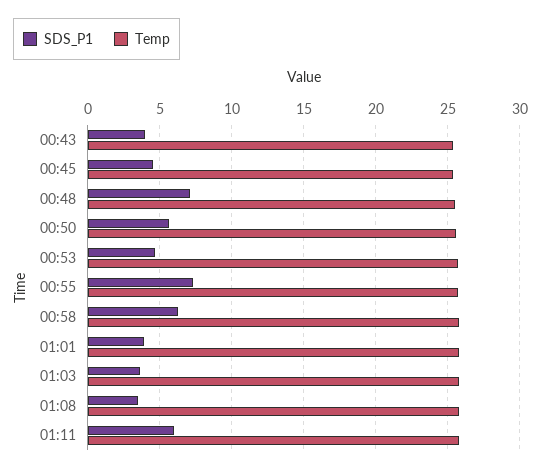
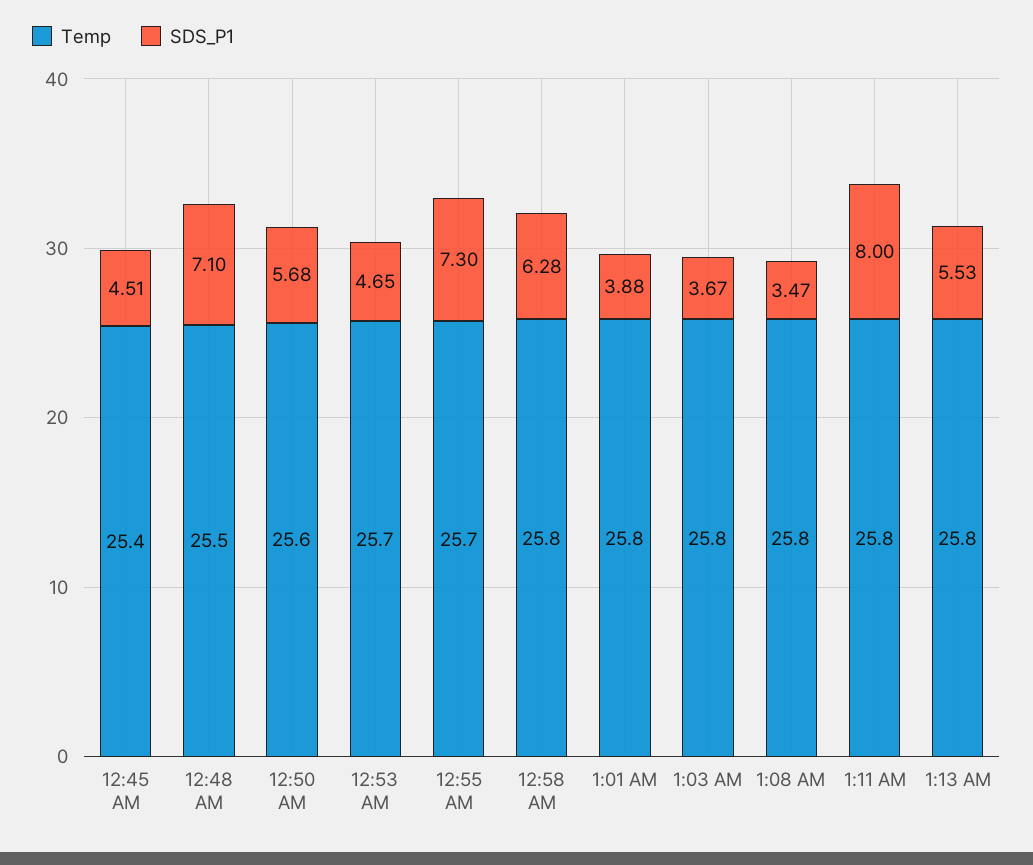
SDS_P1, 00:43: 4 -> none
Temp, 00:43: 25.5 -> none
SDS_P1, 01:11: 6 -> 8
Temp, 1:13 AM: none -> 25.8
SDS_P1, 1:13 AM: none -> 5.53

